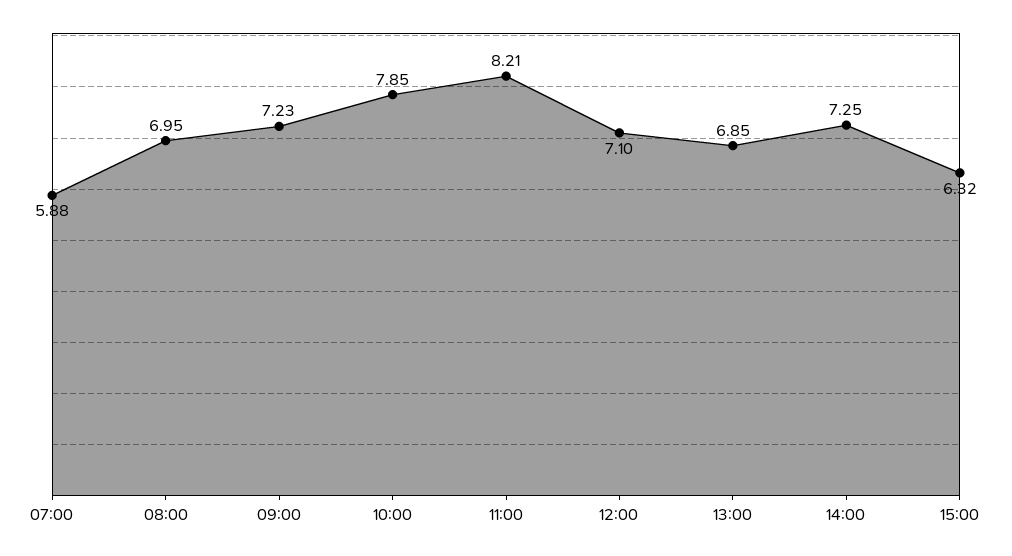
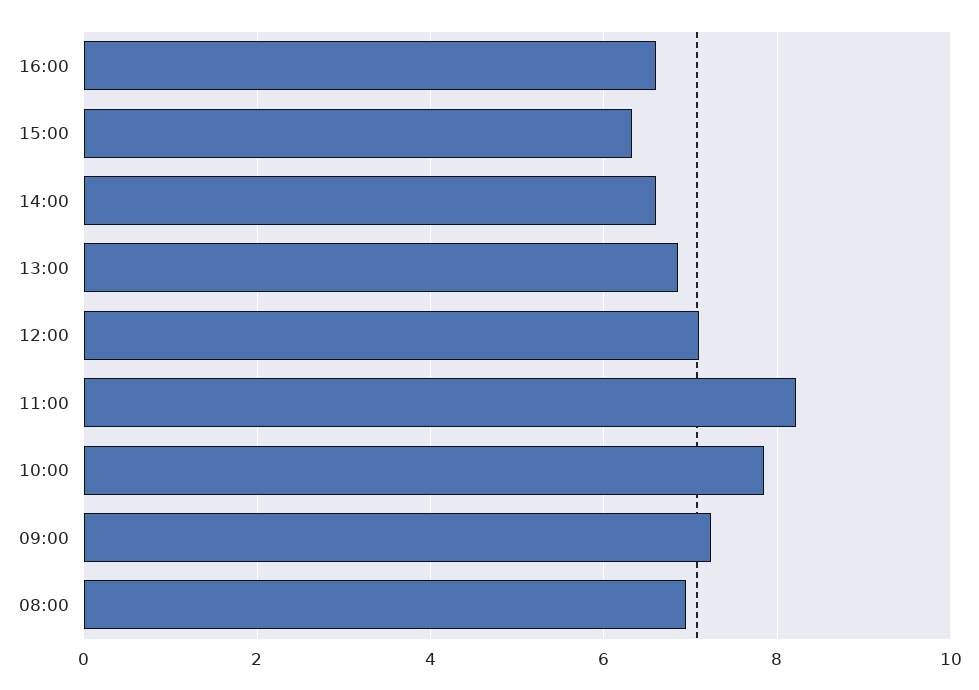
07:00: 5.88 -> none
14:00: 7.25 -> 6.6
16:00: none -> 6.6

